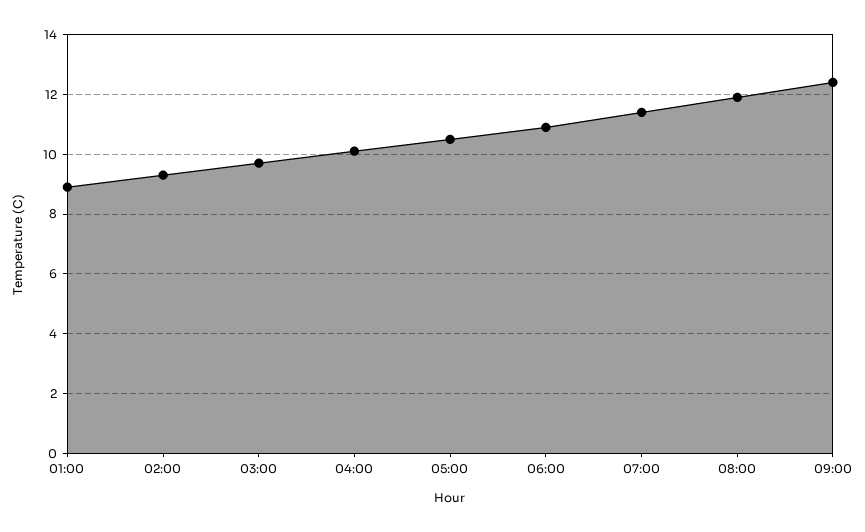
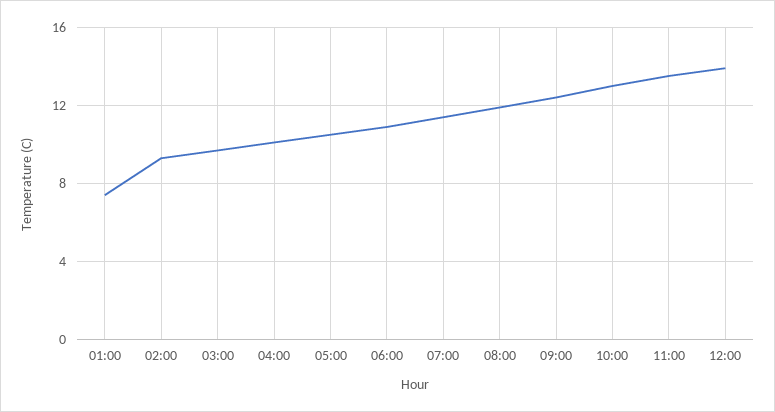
01:00: 9 -> 7.5
10:00: none -> 13
11:00: none -> 13.5
12:00: none -> 14

